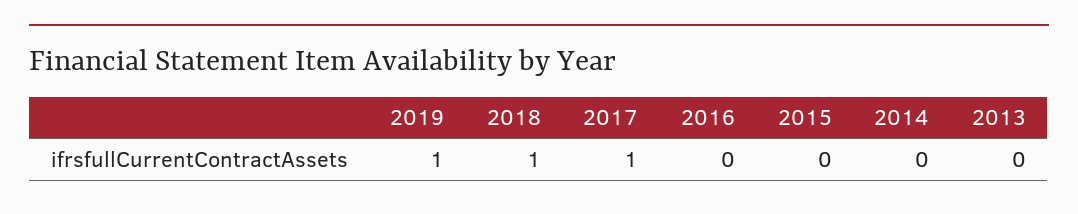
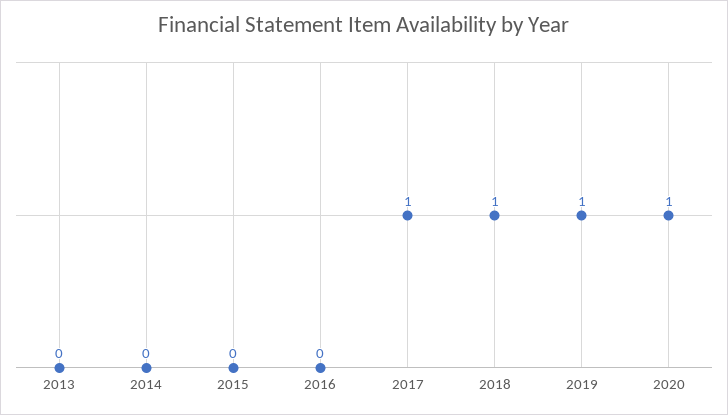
2020: none -> 1

